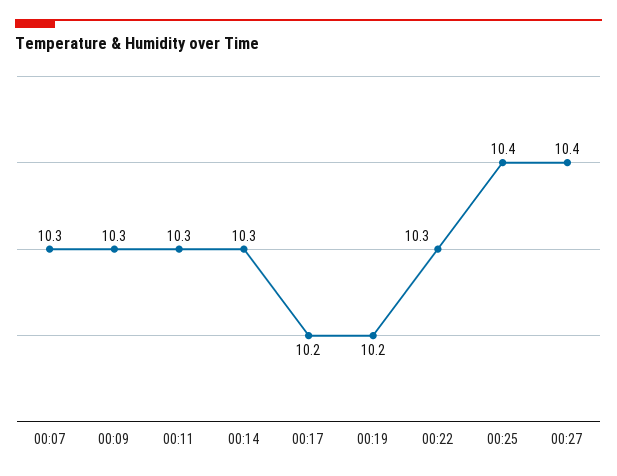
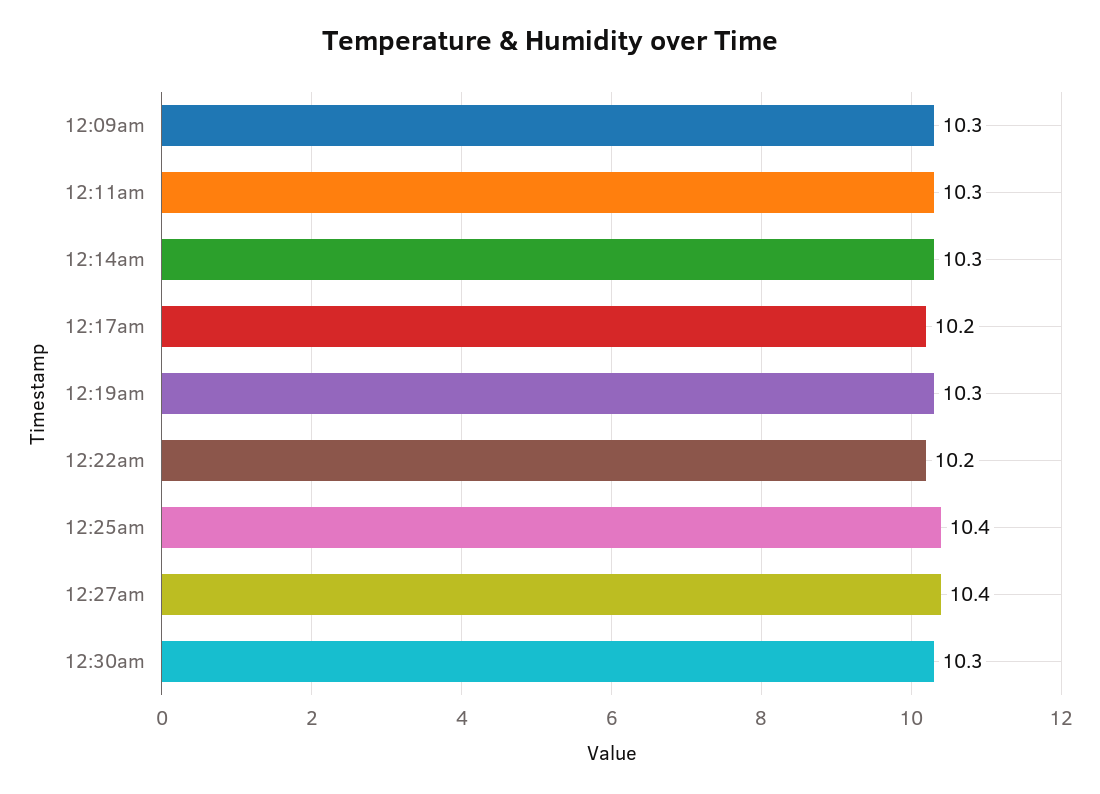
00:07: 10.3 -> none
00:19: 10.2 -> 10.3
00:22: 10.3 -> 10.2
12:30am: none -> 10.3

